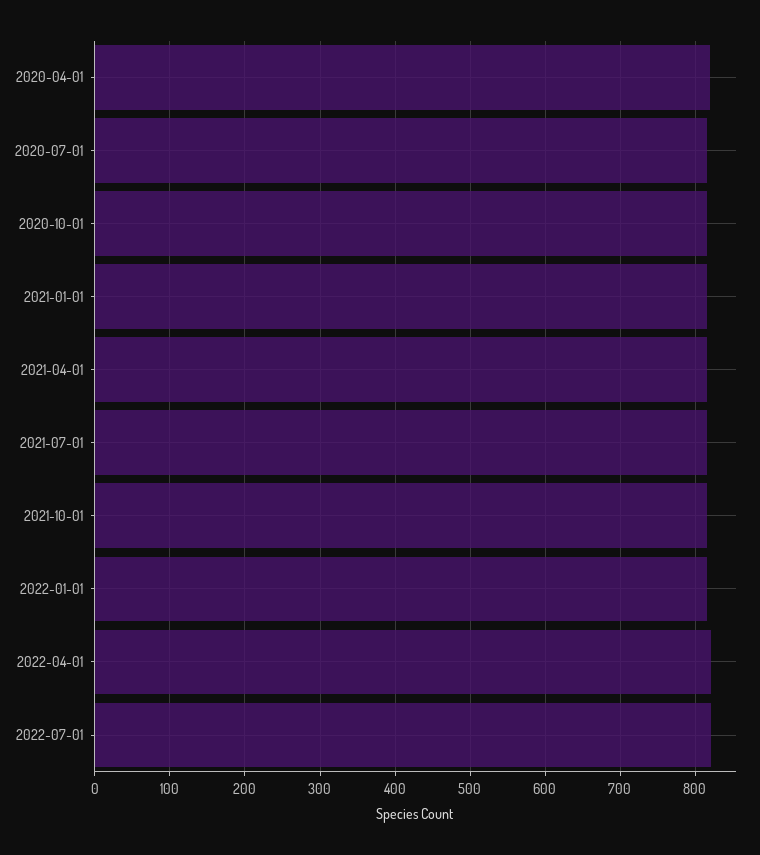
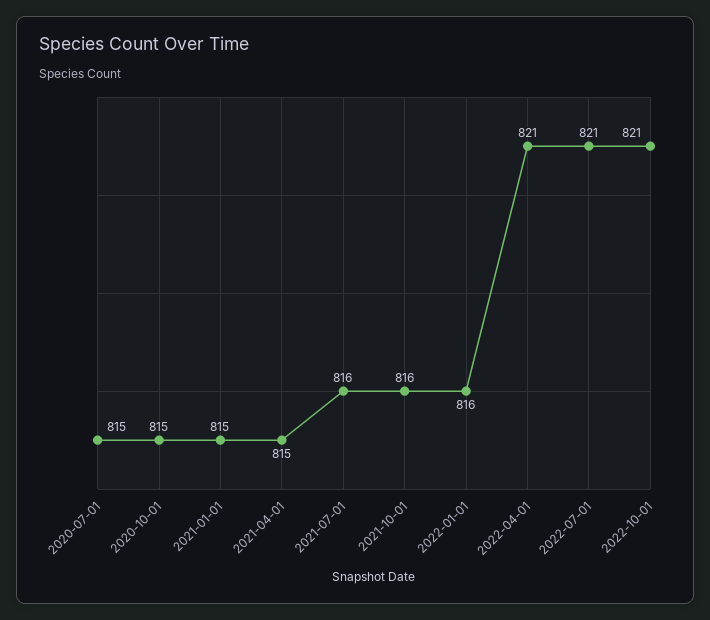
2020-04-01: 820 -> none
2022-10-01: none -> 821

